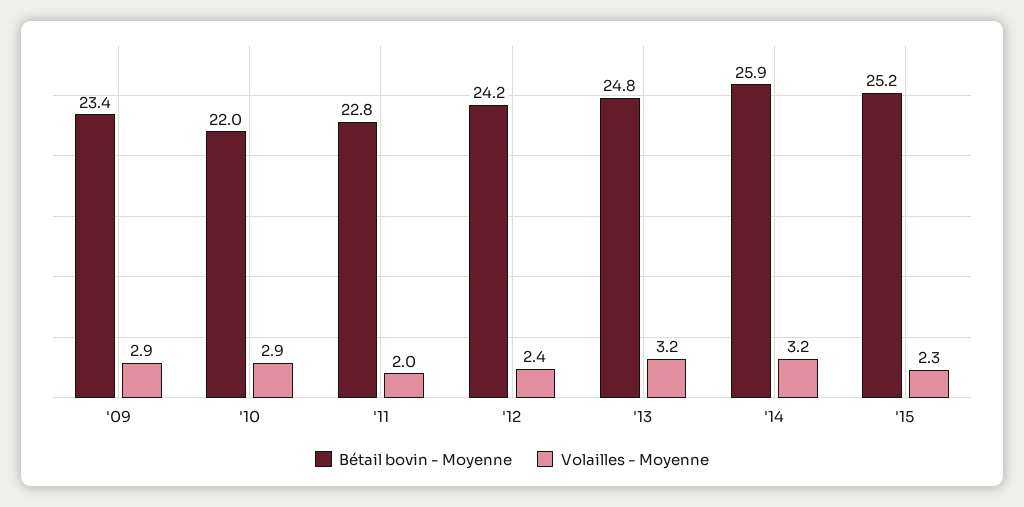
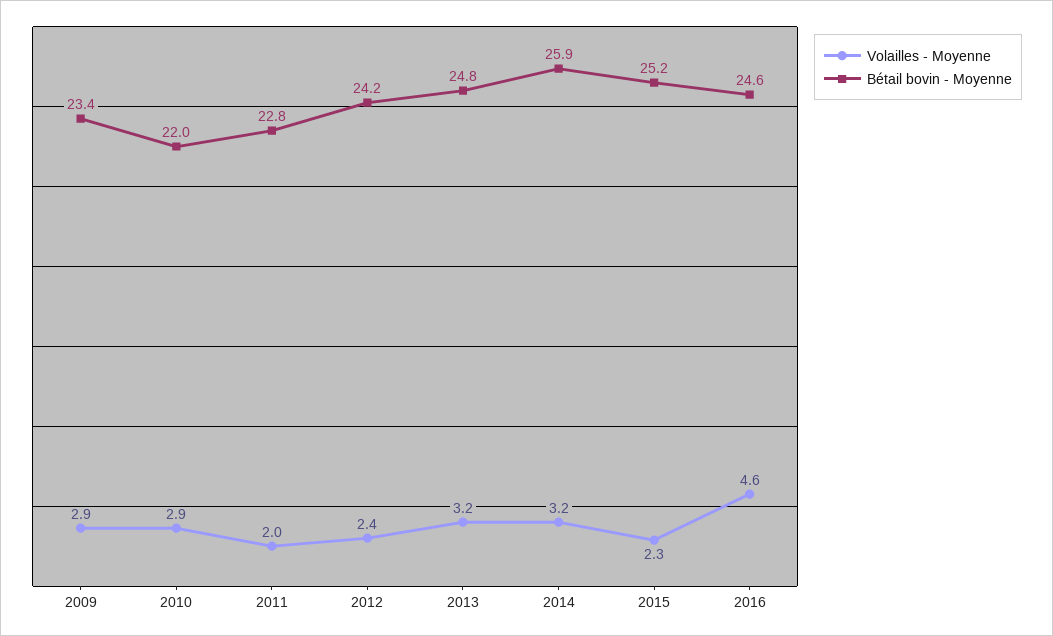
Volailles - Moyenne, 2016: none -> 4.6
Bétail bovin - Moyenne, 2016: none -> 24.6

